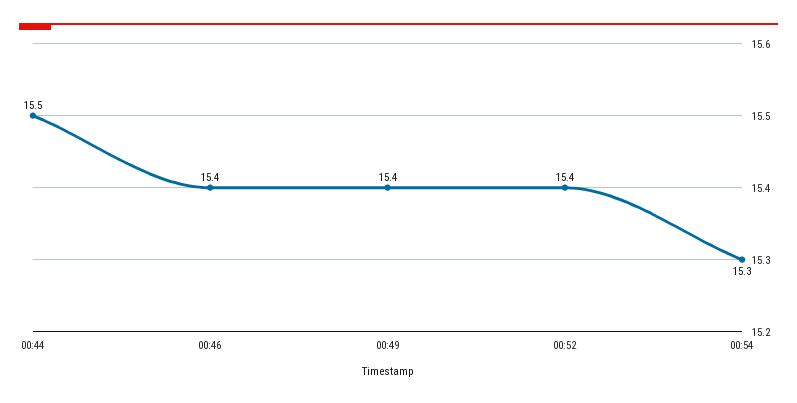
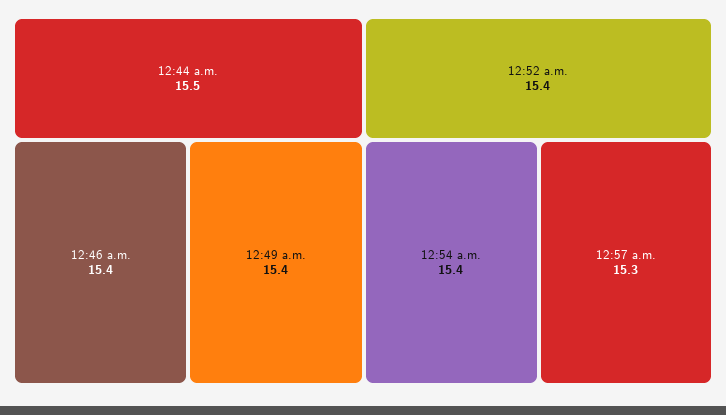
00:54: 15.3 -> 15.4
12:57 a.m.: none -> 15.3

